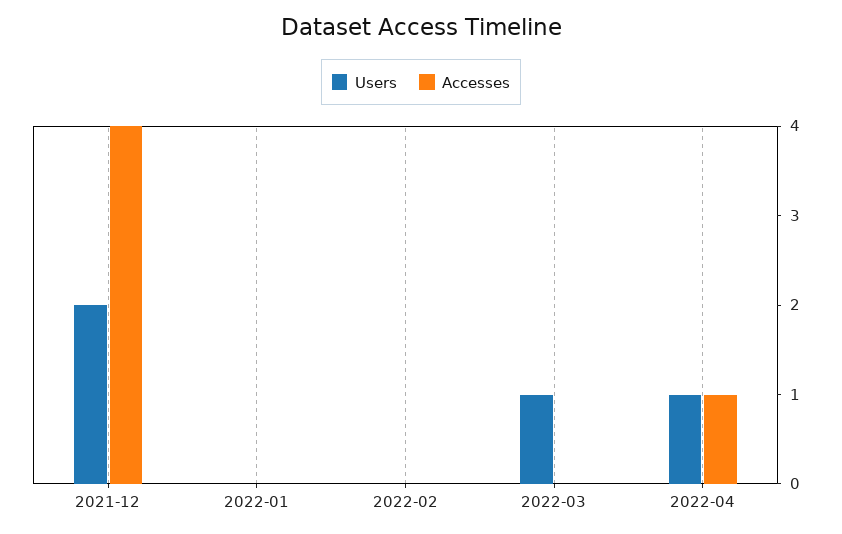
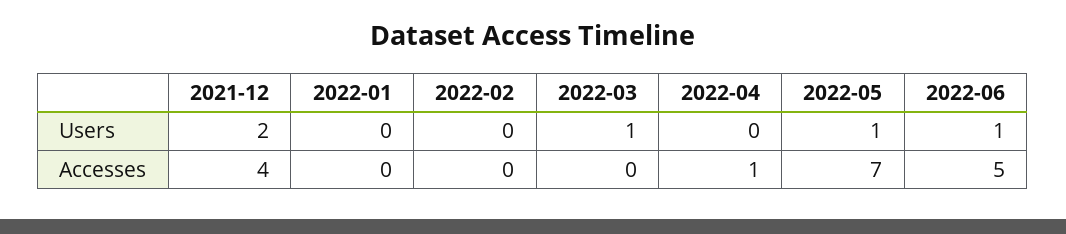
Users, 2022-04: 1 -> 0
Users, 2022-05: none -> 1
Users, 2022-06: none -> 1
Accesses, 2022-05: none -> 7
Accesses, 2022-06: none -> 5

